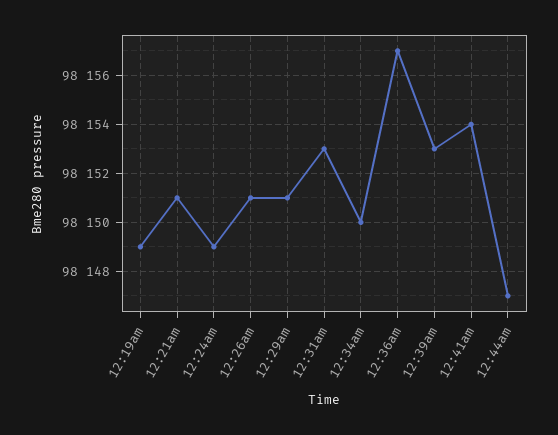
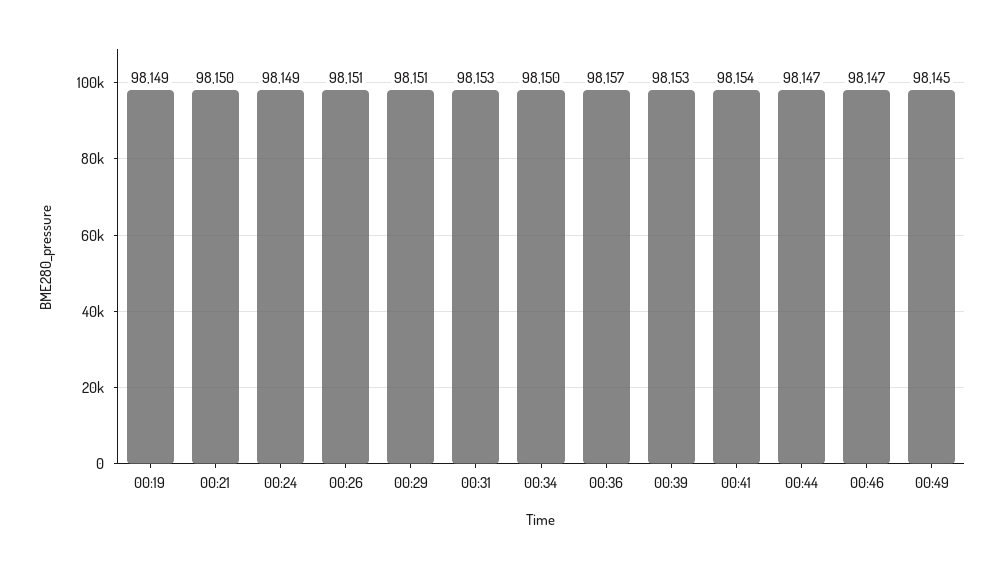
12:21am: 98151 -> 98150
00:46: none -> 98147
00:49: none -> 98145

